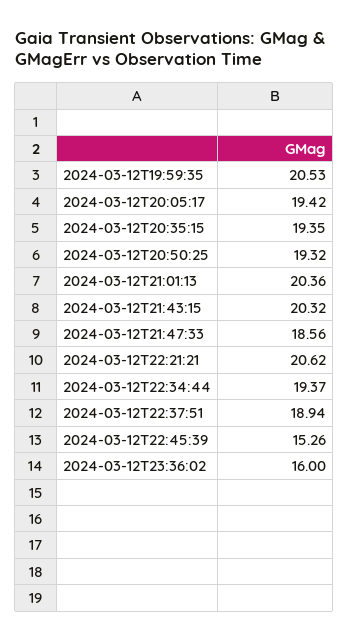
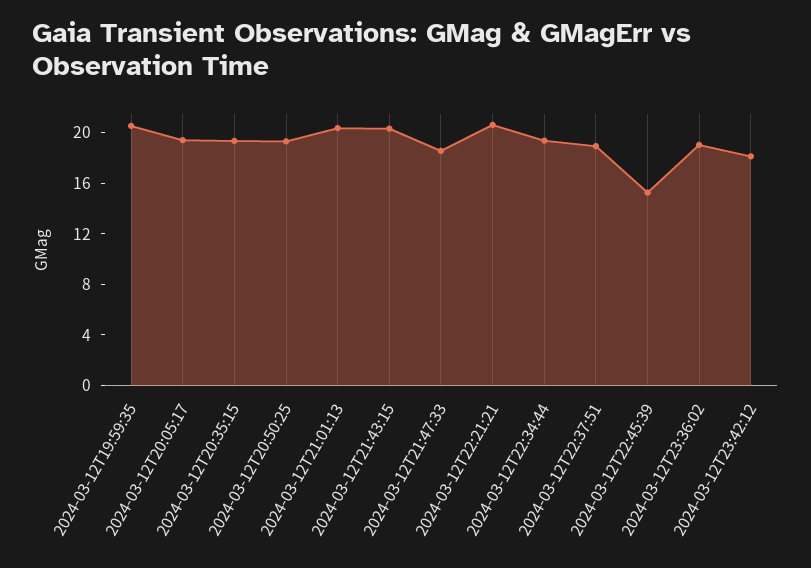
2024-03-12T23:36:02: 16 -> 19
2024-03-12T23:42:12: none -> 18

